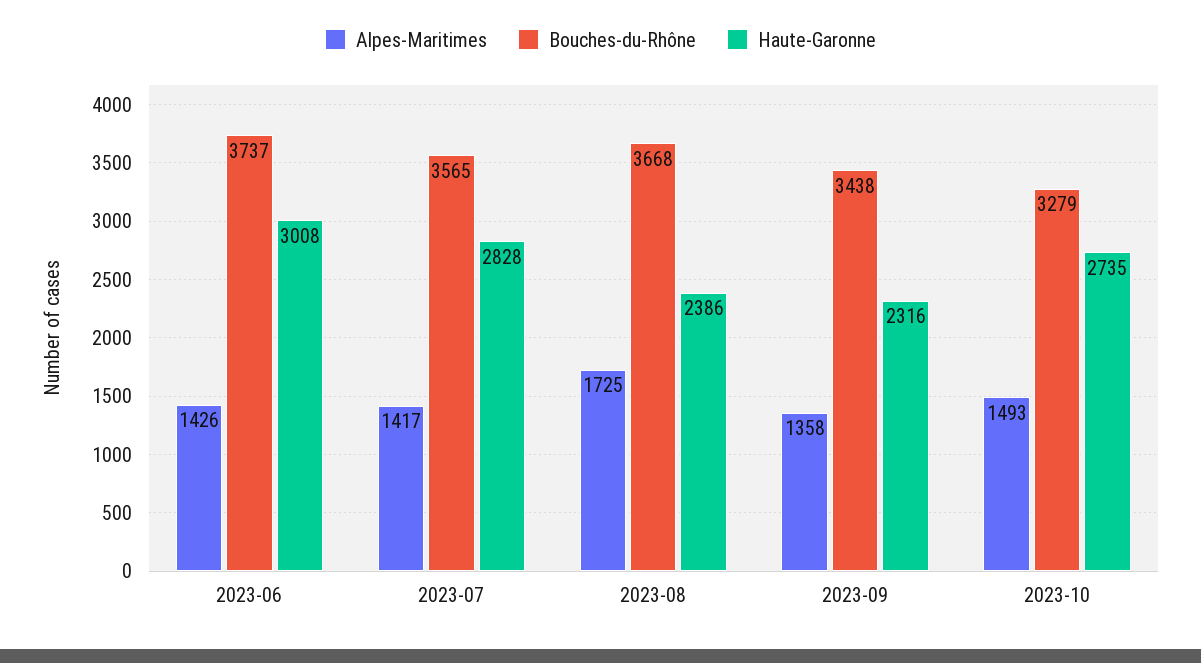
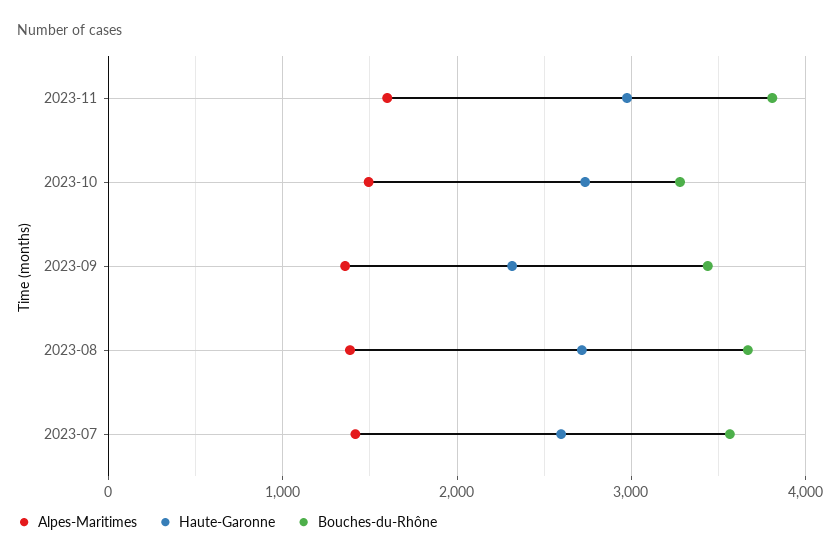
Alpes-Maritimes, 2023-06: 1426 -> none
Bouches-du-Rhône, 2023-06: 3737 -> none
Haute-Garonne, 2023-06: 3008 -> none
Haute-Garonne, 2023-07: 2828 -> 2600
Alpes-Maritimes, 2023-08: 1725 -> 1400
Haute-Garonne, 2023-08: 2386 -> 2700
Alpes-Maritimes, 2023-11: none -> 1600
Haute-Garonne, 2023-11: none -> 3000
Bouches-du-Rhône, 2023-11: none -> 3800

